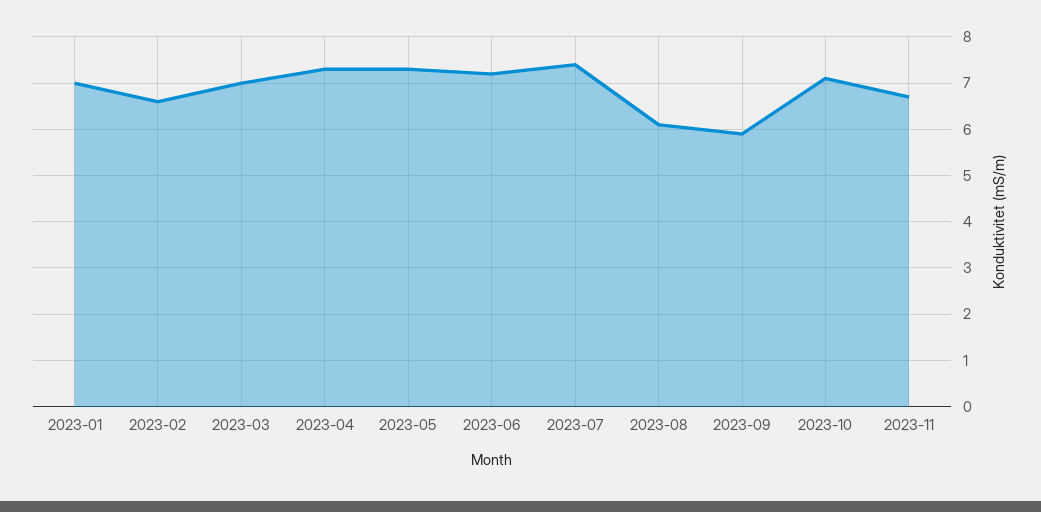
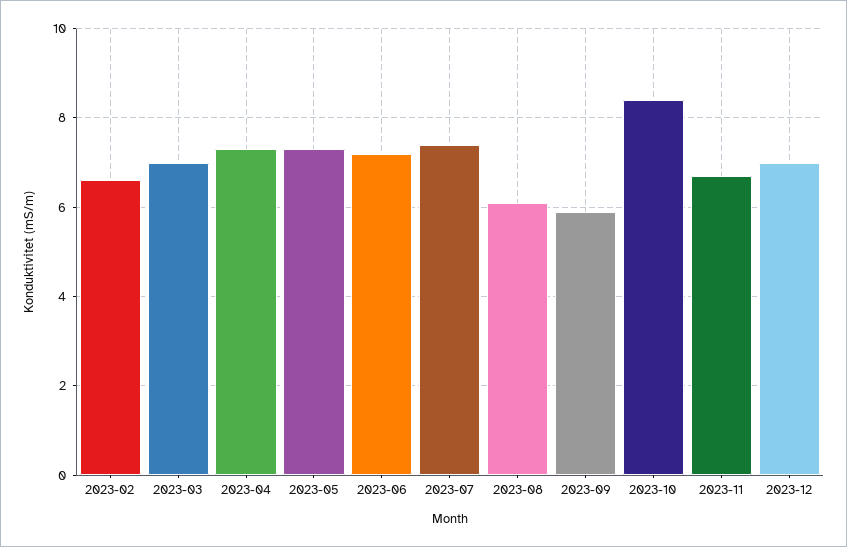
2023-01: 7 -> none
2023-10: 7 -> 8.5
2023-12: none -> 7

